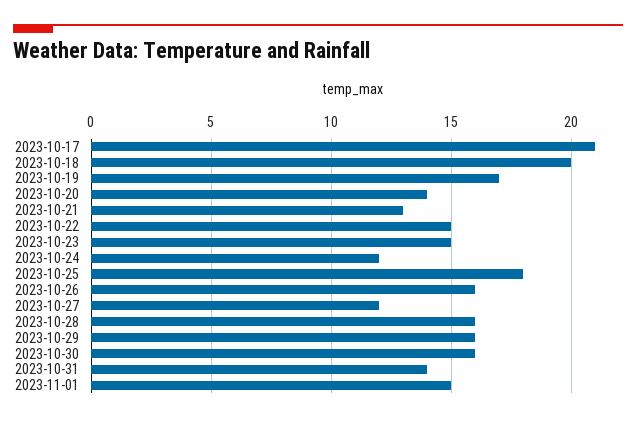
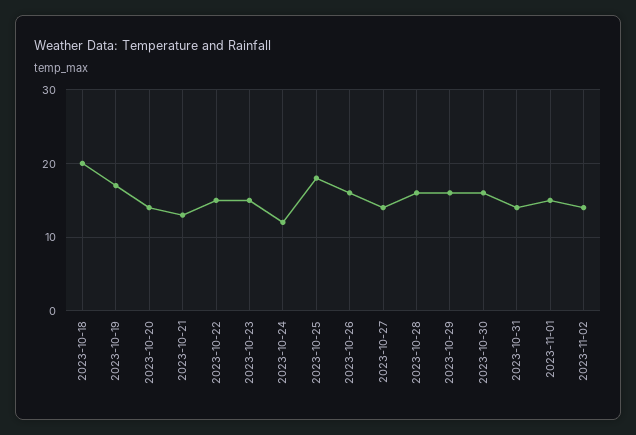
2023-10-17: 21 -> none
2023-10-27: 12 -> 14
2023-11-02: none -> 14

